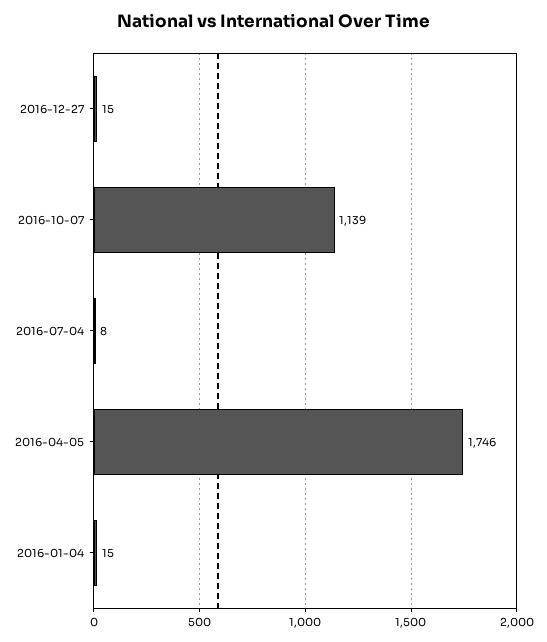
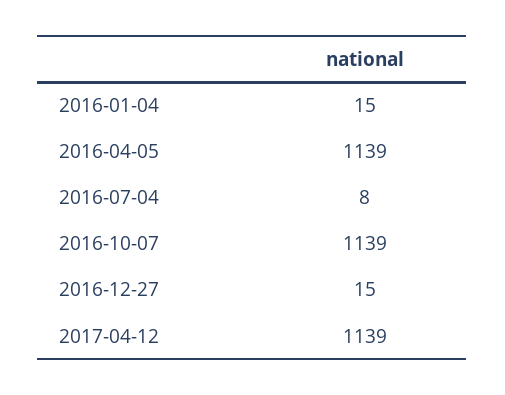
2016-04-05: 1746 -> 1139
2017-04-12: none -> 1139

